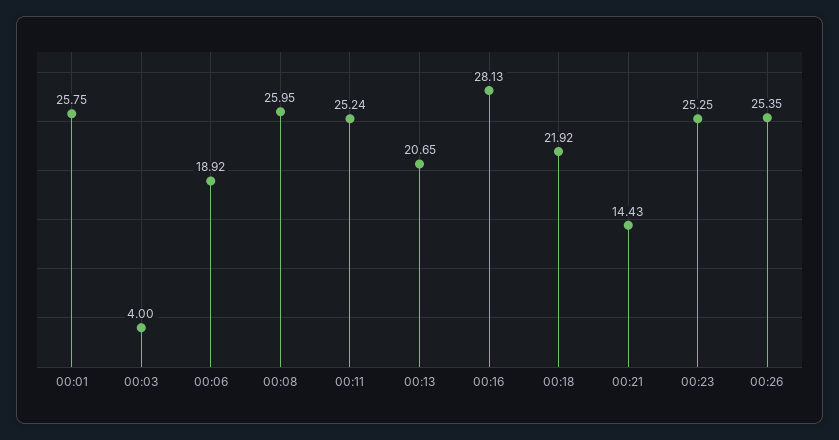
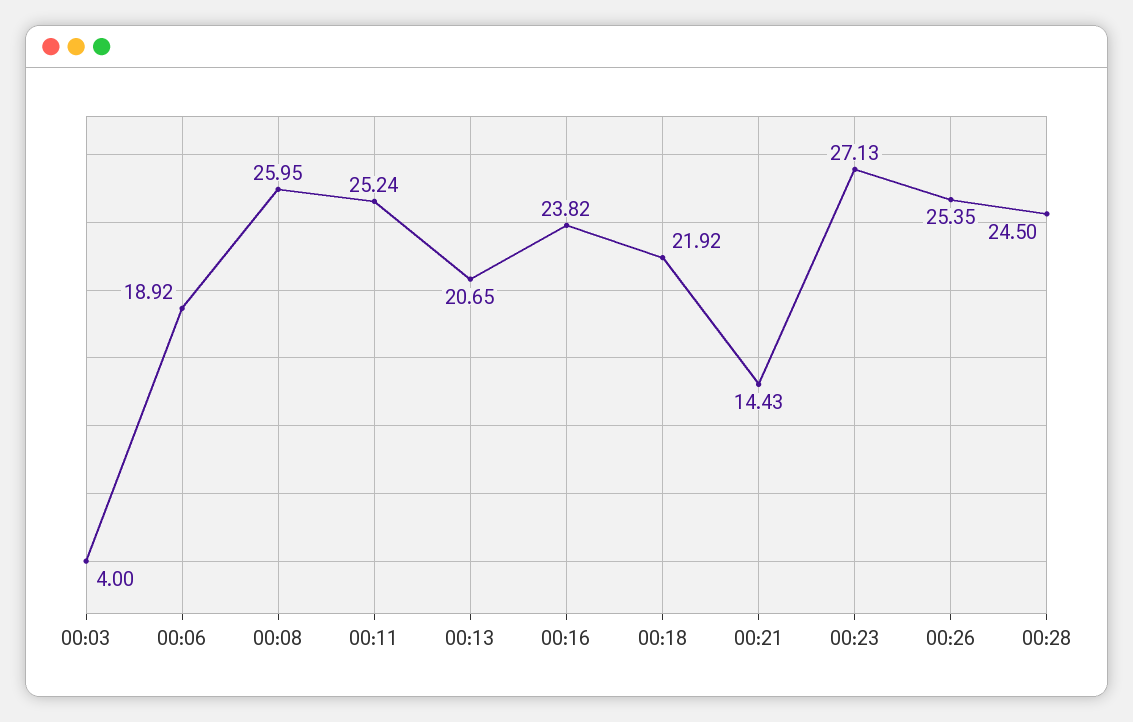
00:01: 25.75 -> none
00:16: 28.13 -> 23.82
00:23: 25.25 -> 27.13
00:28: none -> 24.5

